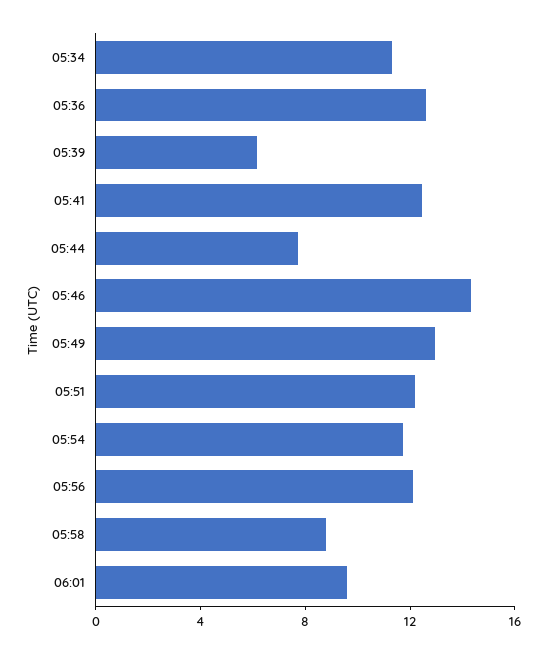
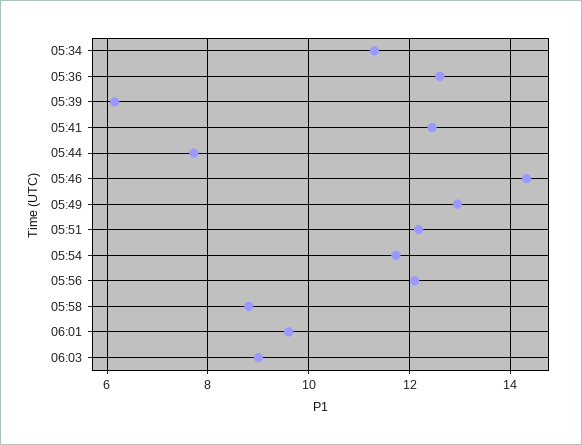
06:03: none -> 9

